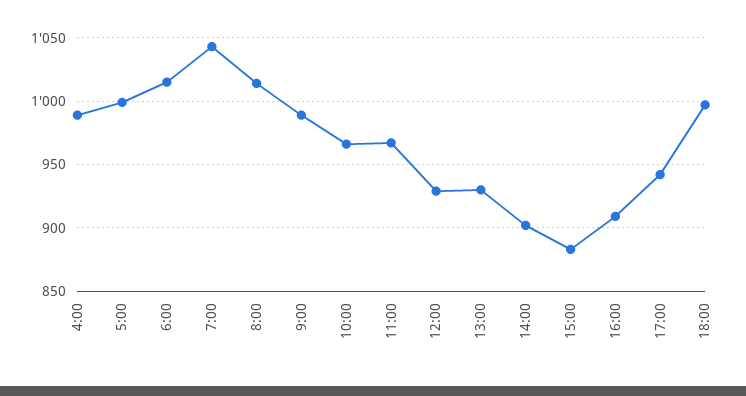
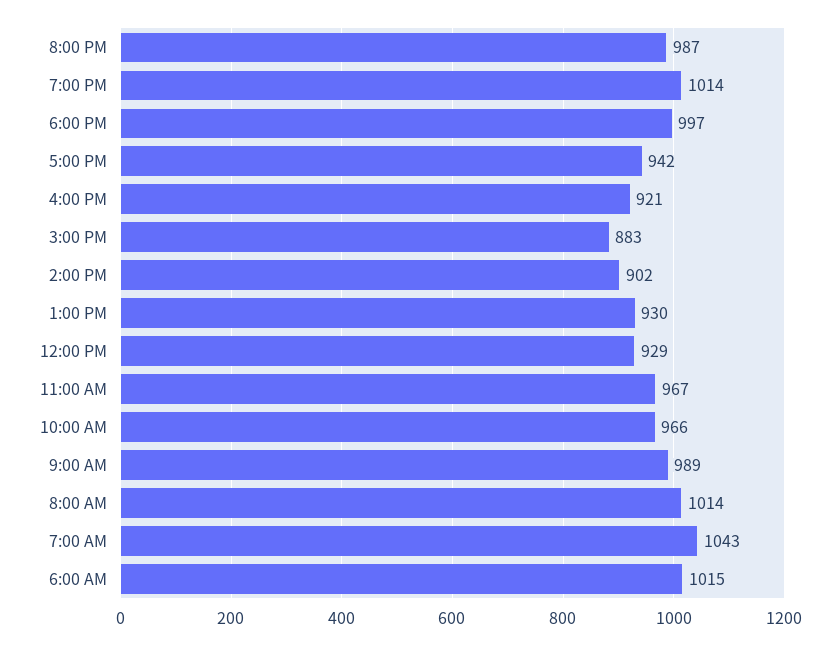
4:00: 990 -> none
5:00: 1000 -> none
16:00: 910 -> 921
8:00 PM: none -> 987
7:00 PM: none -> 1014

